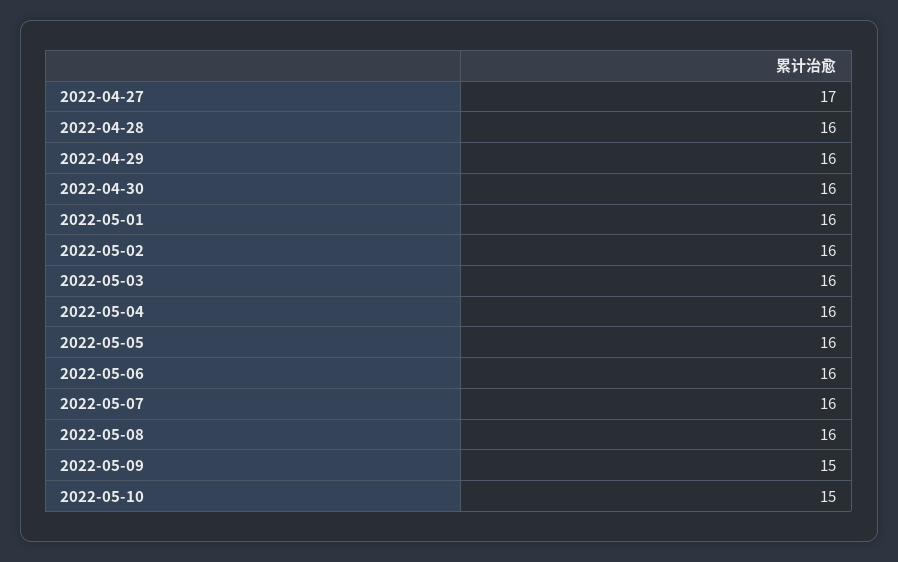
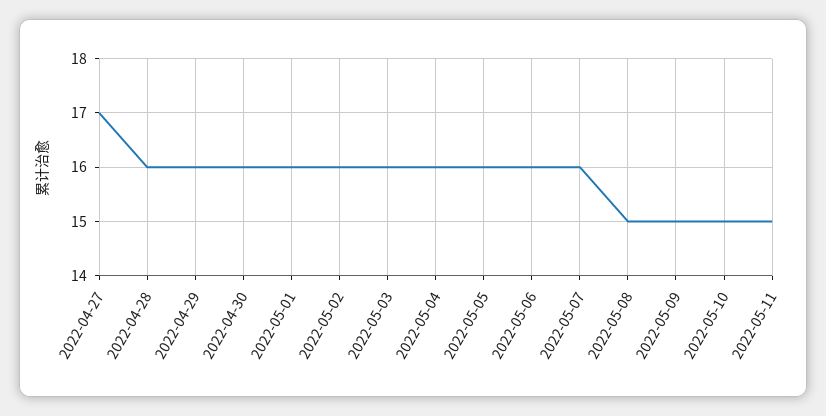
2022-05-08: 16 -> 15
2022-05-11: none -> 15

